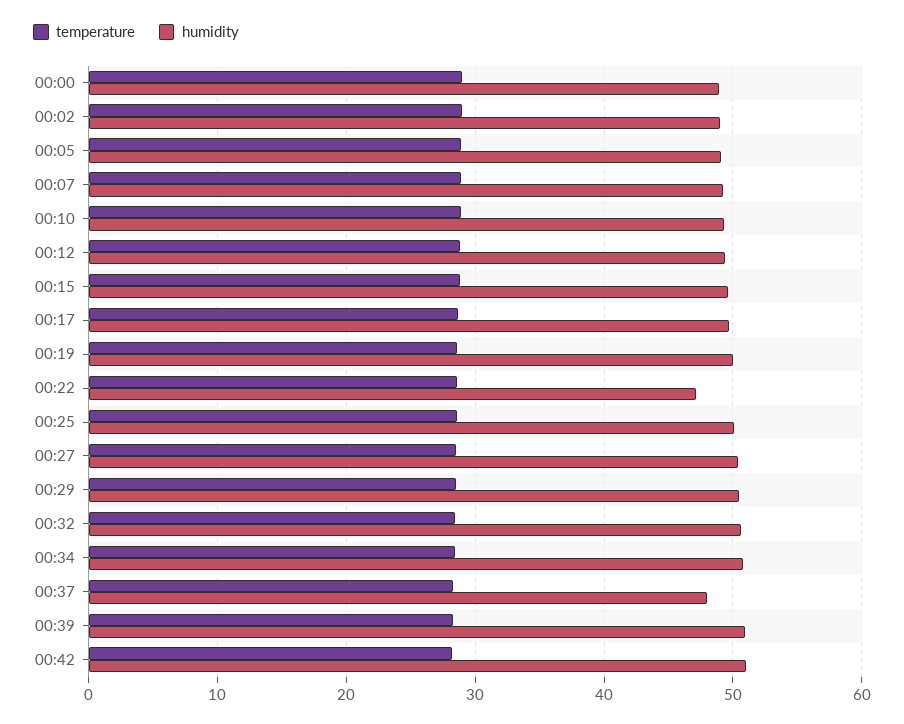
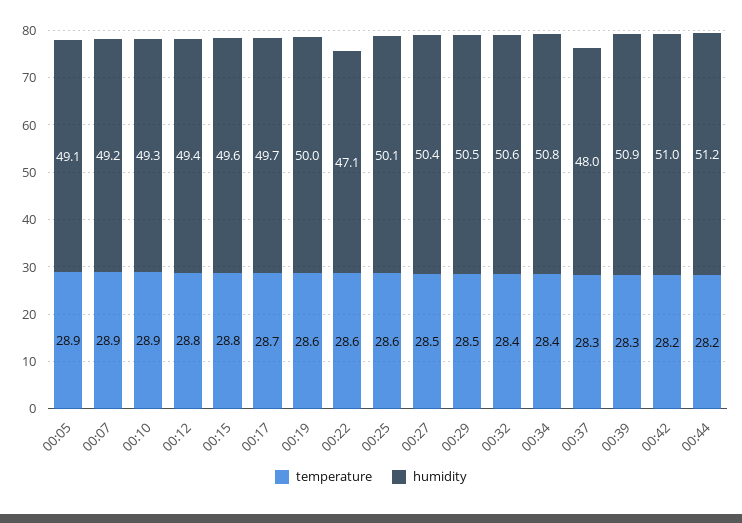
temperature, 00:00: 29 -> none
humidity, 00:00: 49 -> none
temperature, 00:02: 29 -> none
humidity, 00:02: 49 -> none
temperature, 00:44: none -> 28.2
humidity, 00:44: none -> 51.2

